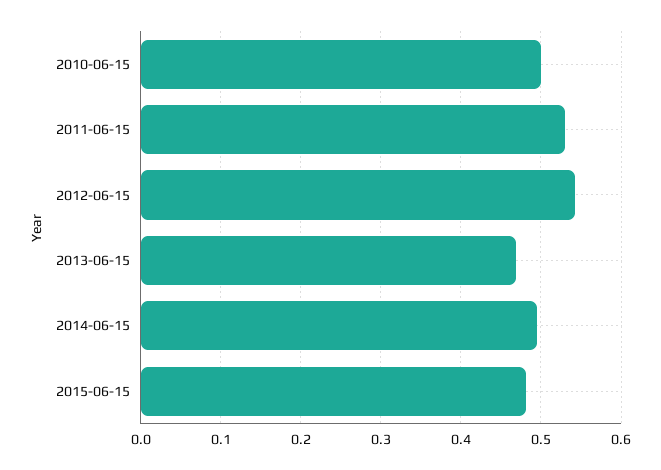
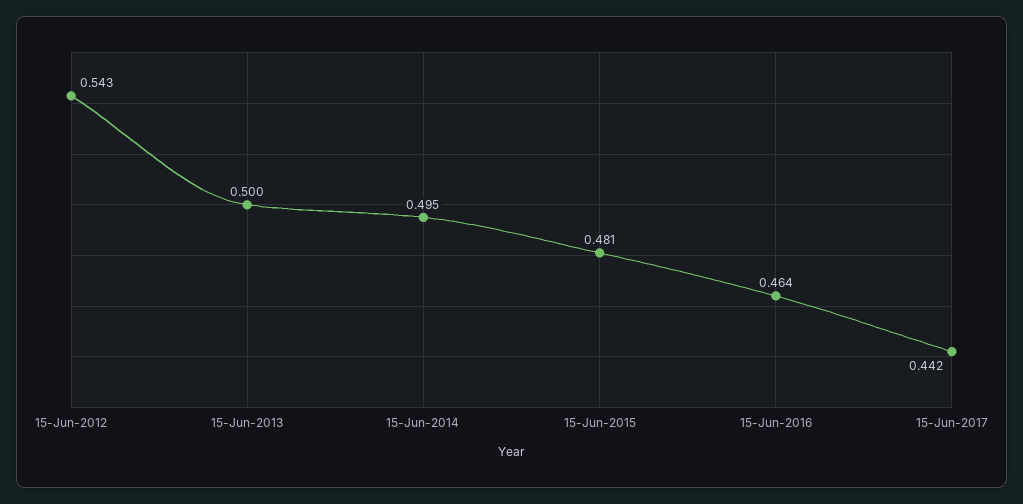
2010-06-15: 0.5 -> none
2011-06-15: 0.53 -> none
2013-06-15: 0.47 -> 0.5
15-Jun-2016: none -> 0.464
15-Jun-2017: none -> 0.442

